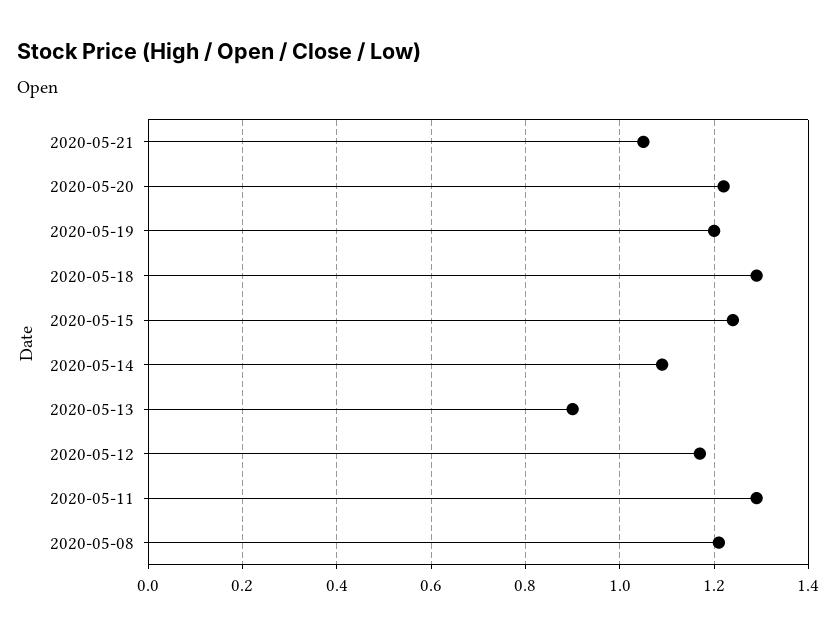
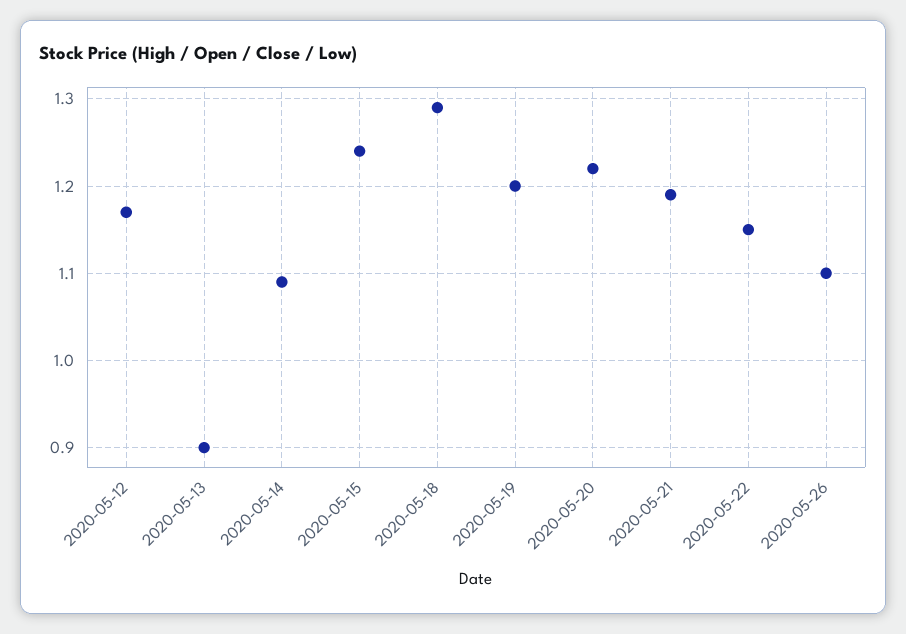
2020-05-21: 1.05 -> 1.19
2020-05-11: 1.3 -> none
2020-05-08: 1.2 -> none
2020-05-22: none -> 1.15
2020-05-26: none -> 1.1

